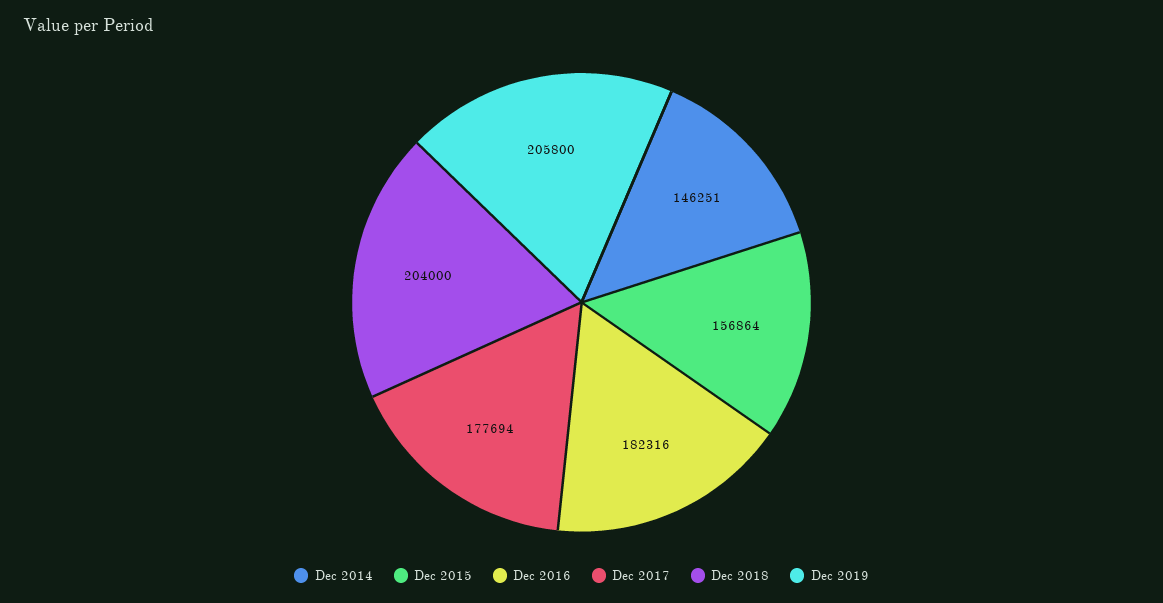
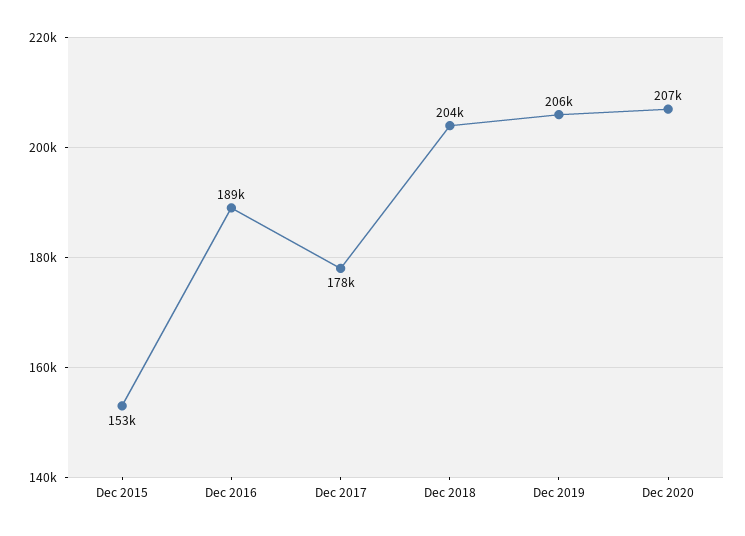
Dec 2014: 146251 -> none
Dec 2015: 156864 -> 153000
Dec 2016: 182316 -> 189000
Dec 2020: none -> 207000

